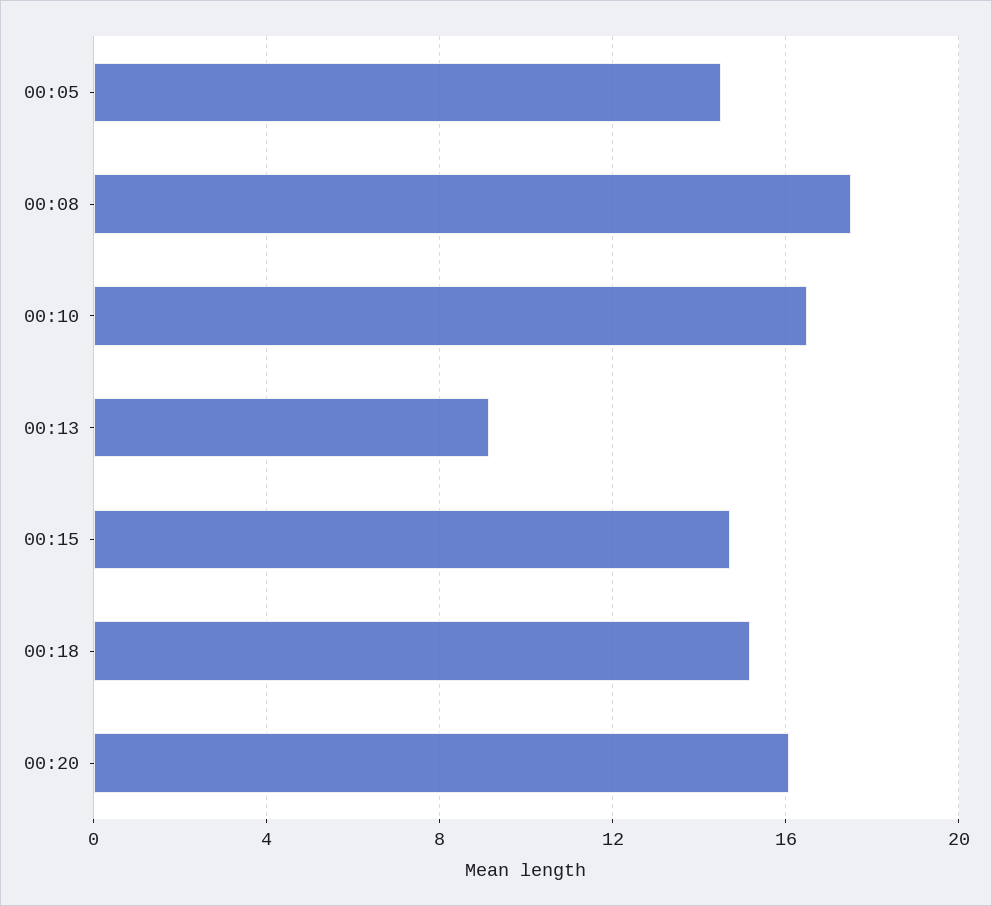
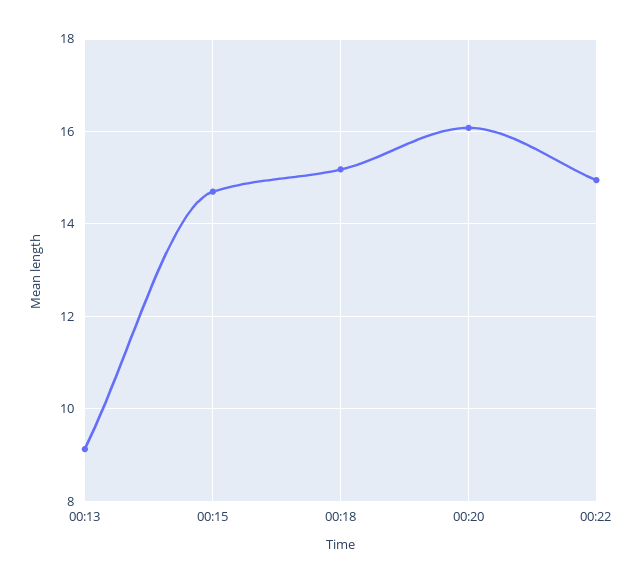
00:05: 14.5 -> none
00:08: 17.5 -> none
00:10: 16.5 -> none
00:22: none -> 15

